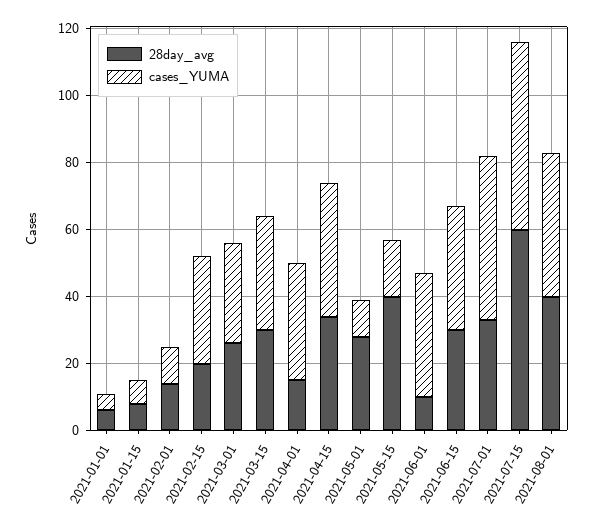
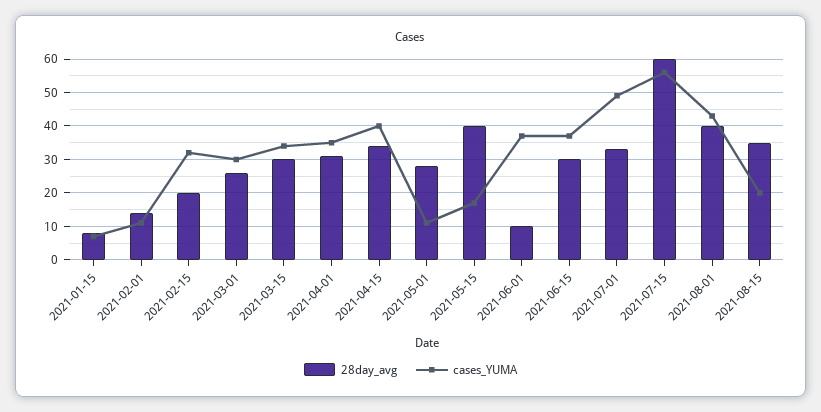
28day_avg, 2021-01-01: 5 -> none
cases_YUMA, 2021-01-01: 5 -> none
28day_avg, 2021-04-01: 15 -> 30
28day_avg, 2021-08-15: none -> 35
cases_YUMA, 2021-08-15: none -> 20

